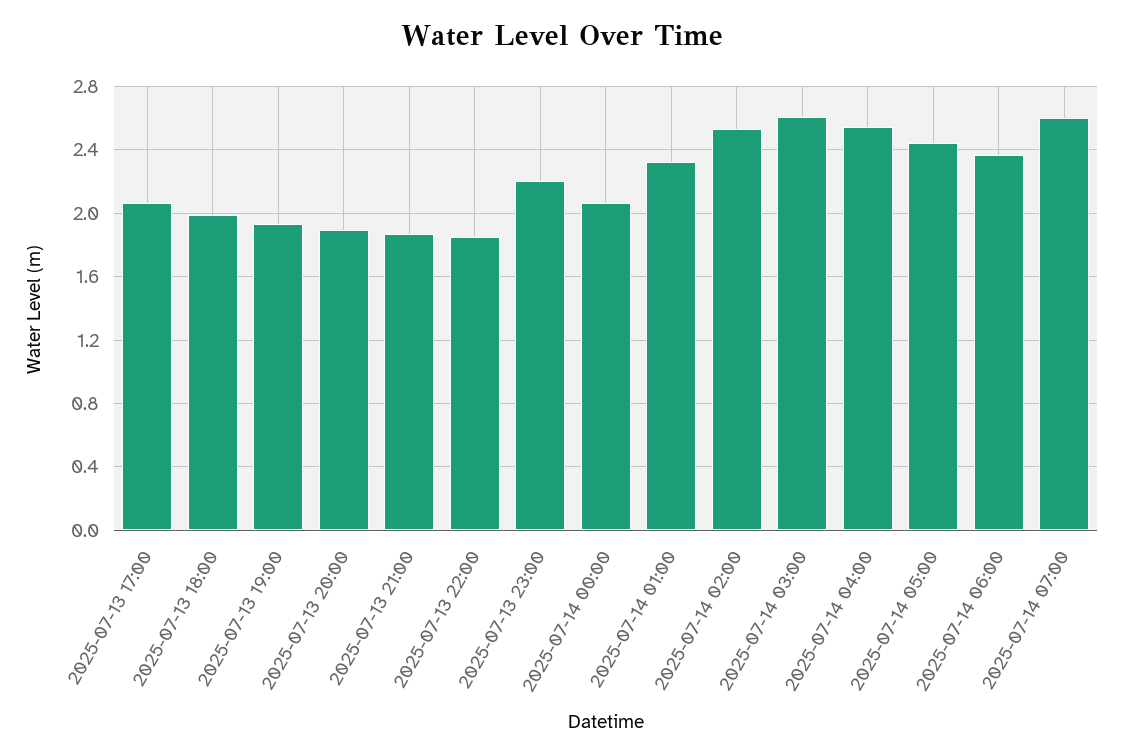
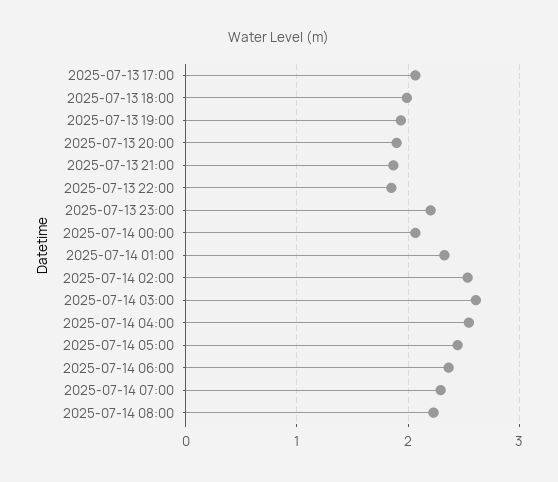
2025-07-14 07:00: 2.6 -> 2.3
2025-07-14 08:00: none -> 2.2

